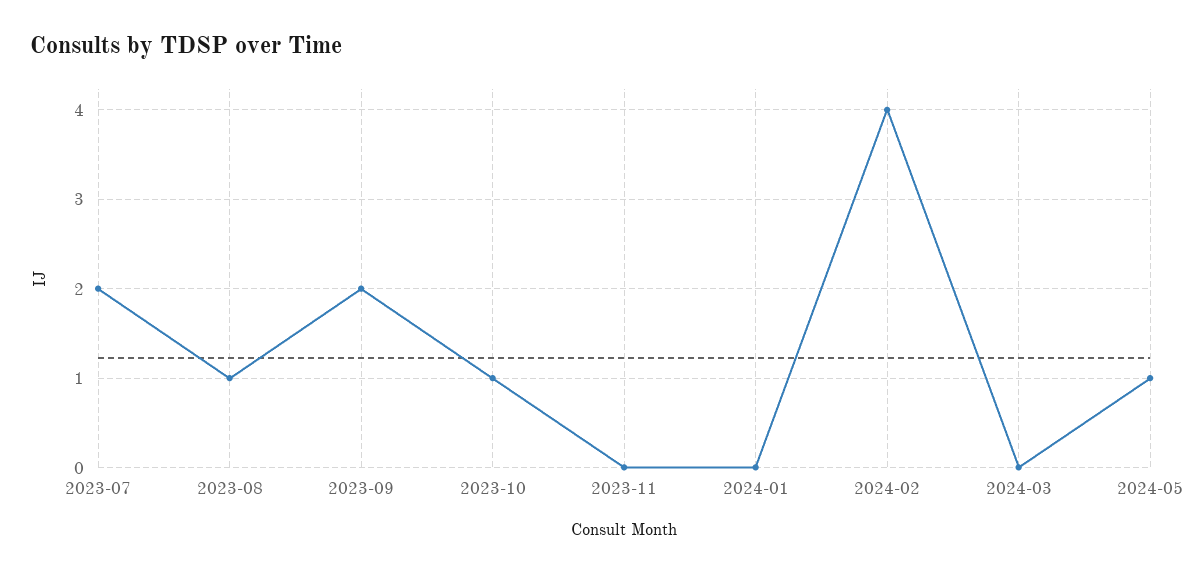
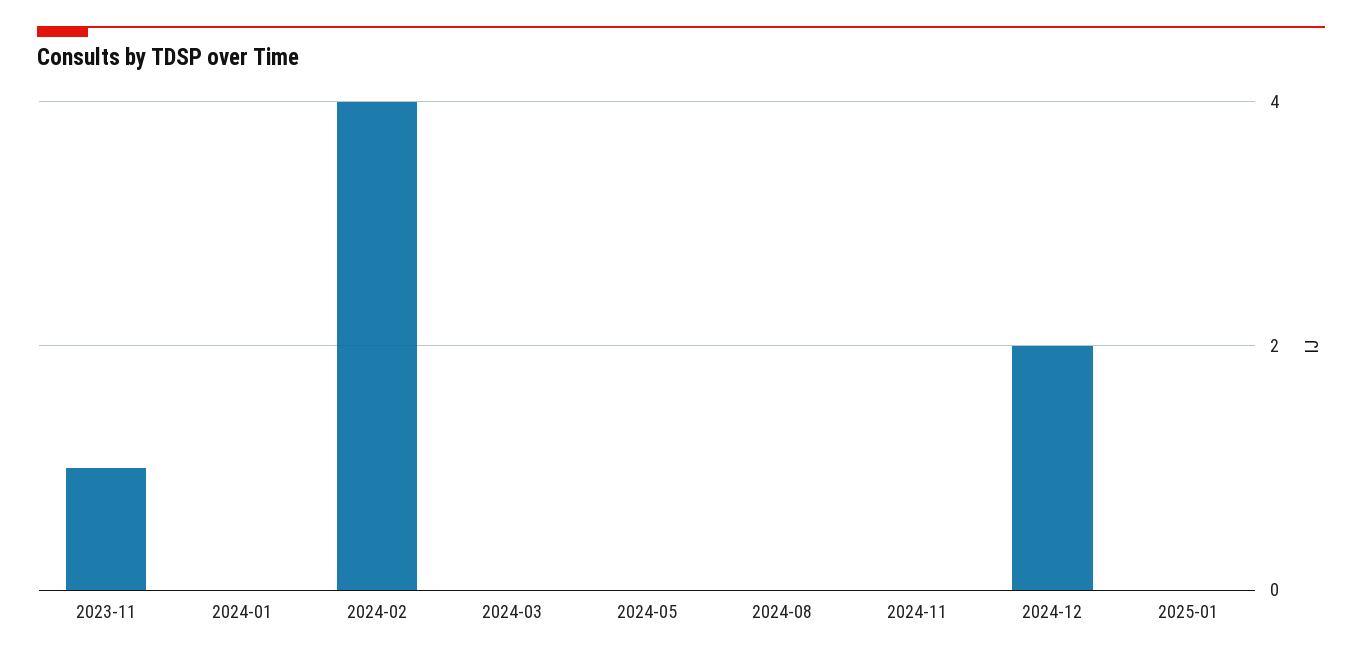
2023-07: 2 -> none
2023-08: 1 -> none
2023-09: 2 -> none
2023-10: 1 -> none
2023-11: 0 -> 1
2024-05: 1 -> 0
2024-08: none -> 0
2024-11: none -> 0
2024-12: none -> 2
2025-01: none -> 0

